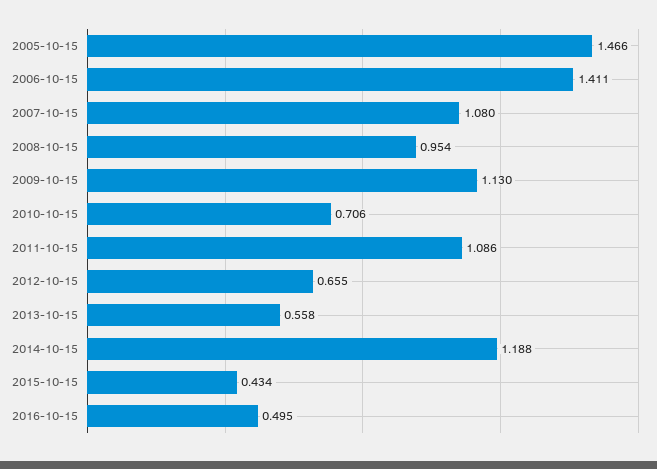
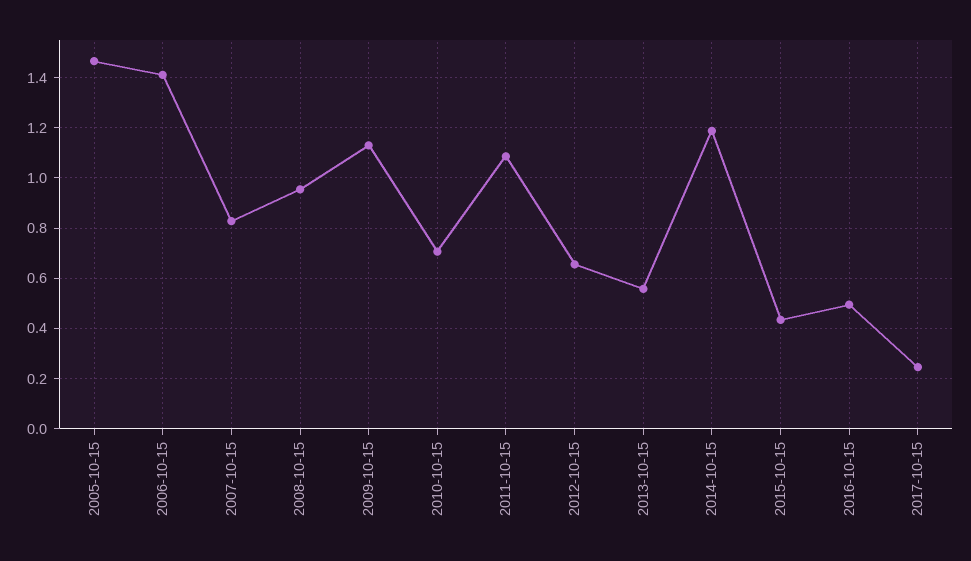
2007-10-15: 1.08 -> 0.825
2017-10-15: none -> 0.25

